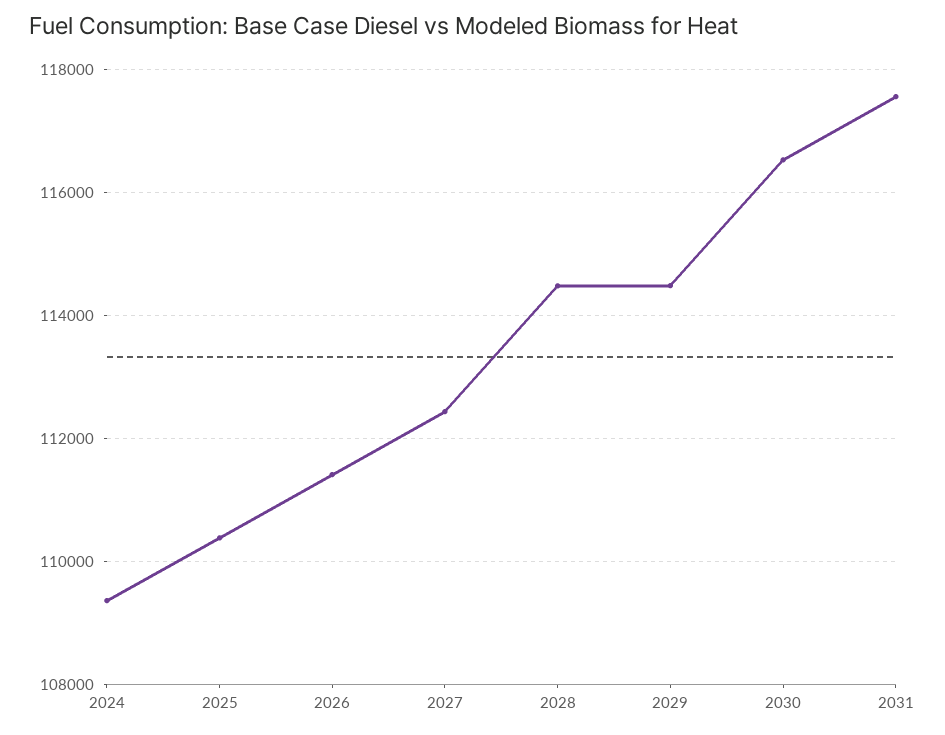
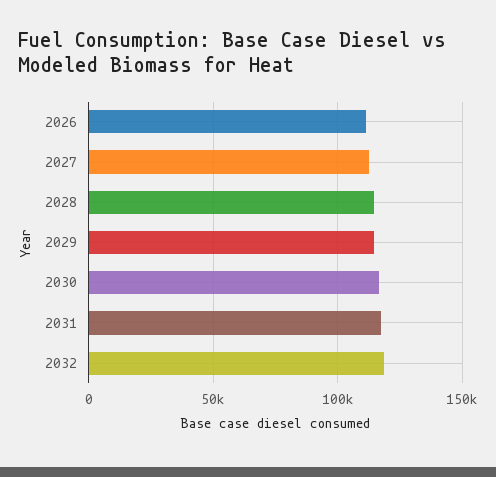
2024: 109400 -> none
2025: 110400 -> none
2032: none -> 120000

